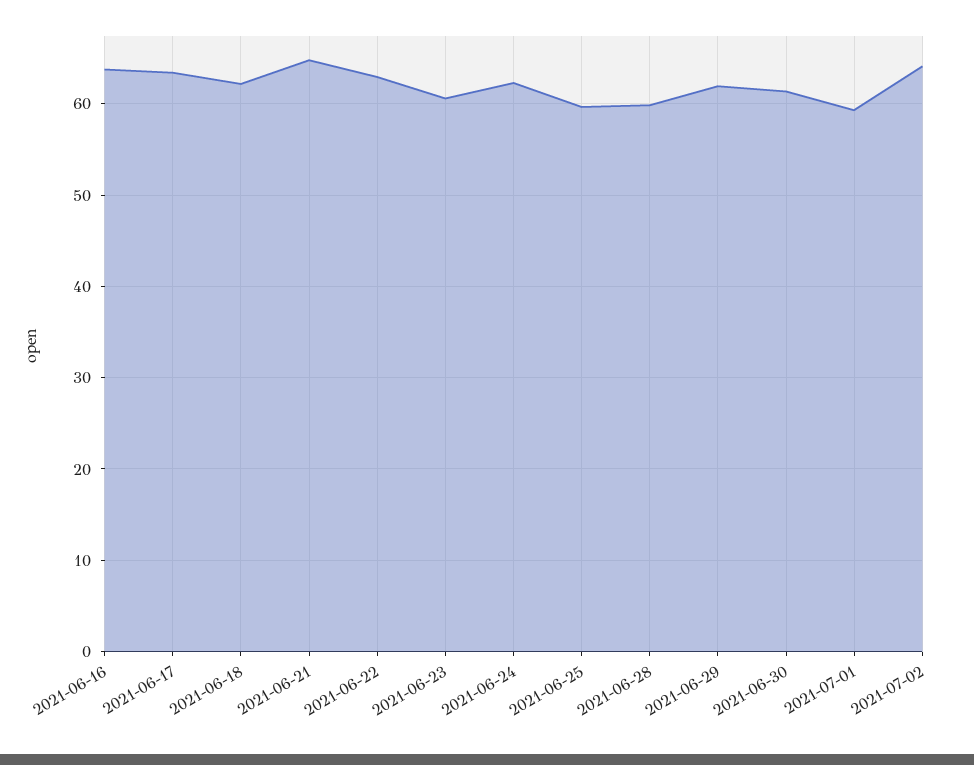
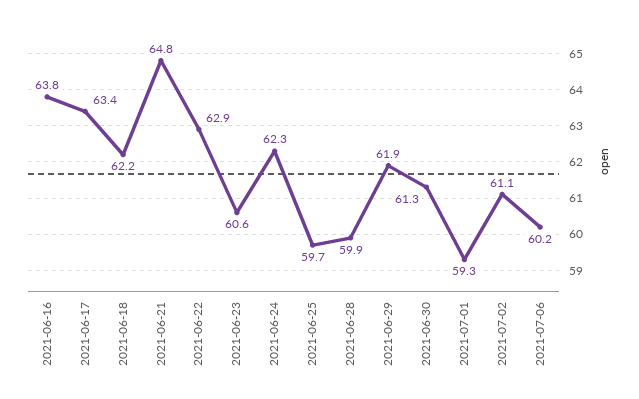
2021-07-02: 64 -> 61.1
2021-07-06: none -> 60.2

